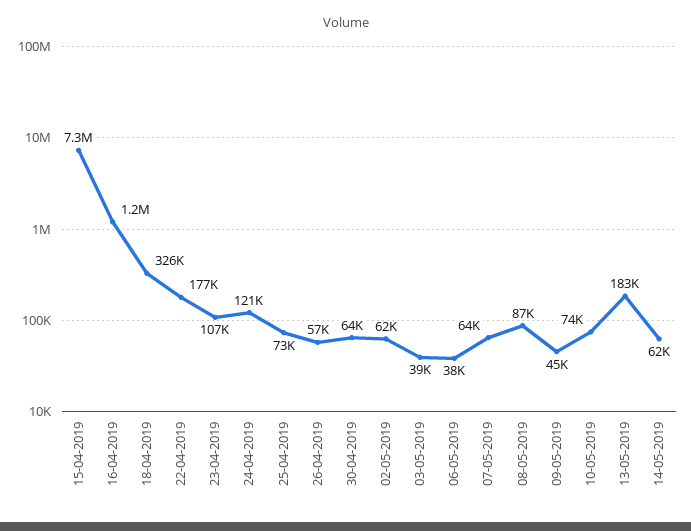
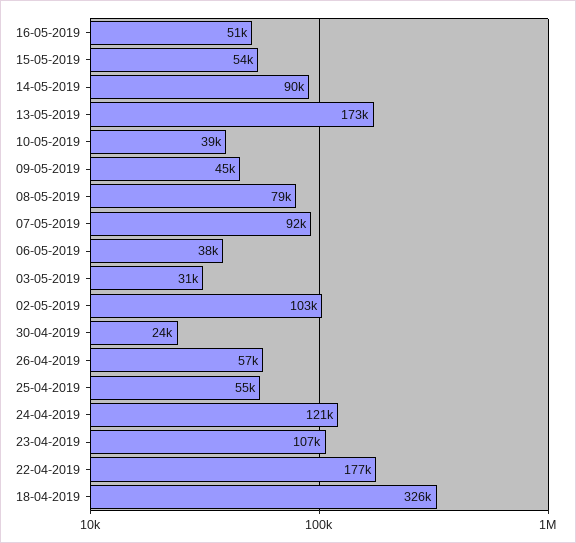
15-04-2019: 7300000 -> none
16-04-2019: 1200000 -> none
25-04-2019: 73000 -> 55000
30-04-2019: 64000 -> 24000
02-05-2019: 62000 -> 103000
03-05-2019: 39000 -> 31000
07-05-2019: 64000 -> 92000
08-05-2019: 87000 -> 79000
10-05-2019: 74000 -> 39000
13-05-2019: 183000 -> 173000
14-05-2019: 62000 -> 90000
16-05-2019: none -> 51000
15-05-2019: none -> 54000

